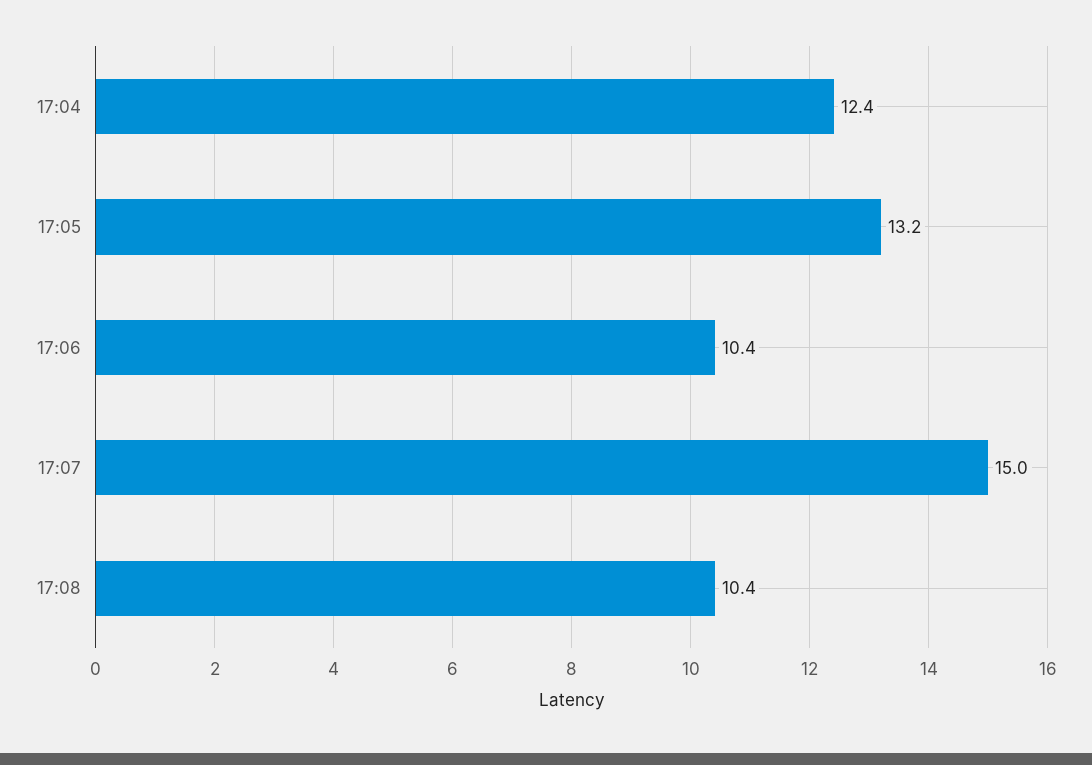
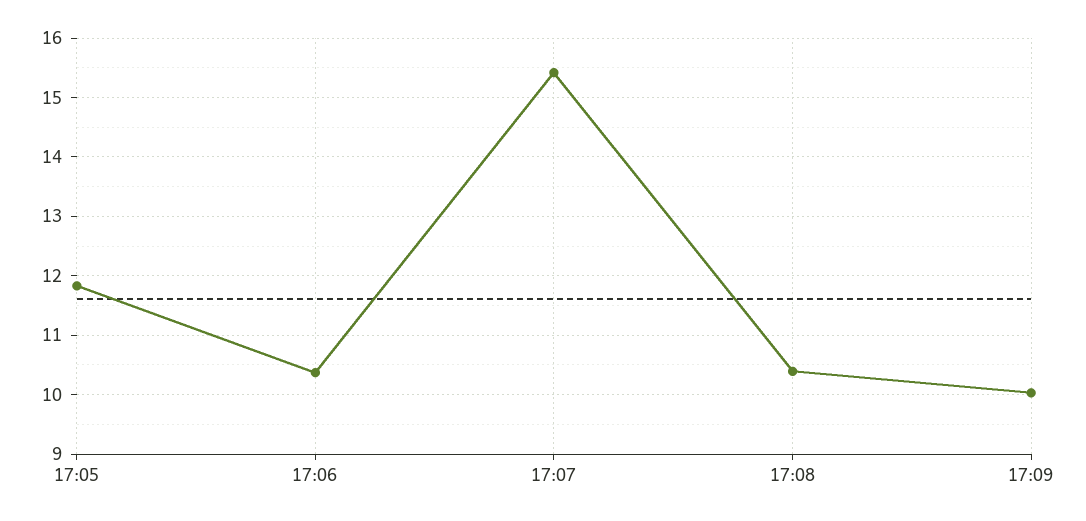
17:04: 12.4 -> none
17:05: 13.2 -> 11.8
17:07: 15 -> 15.4
17:09: none -> 10

